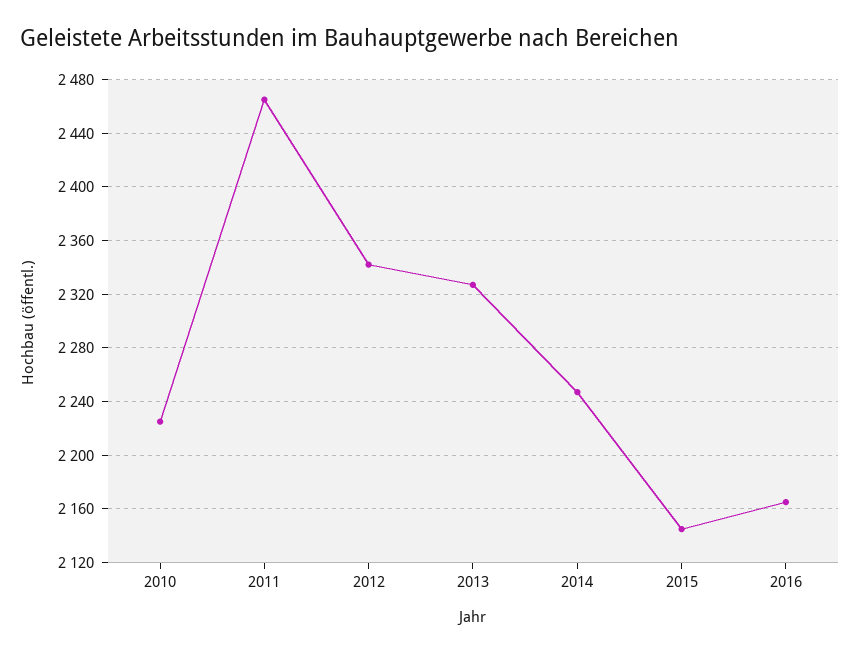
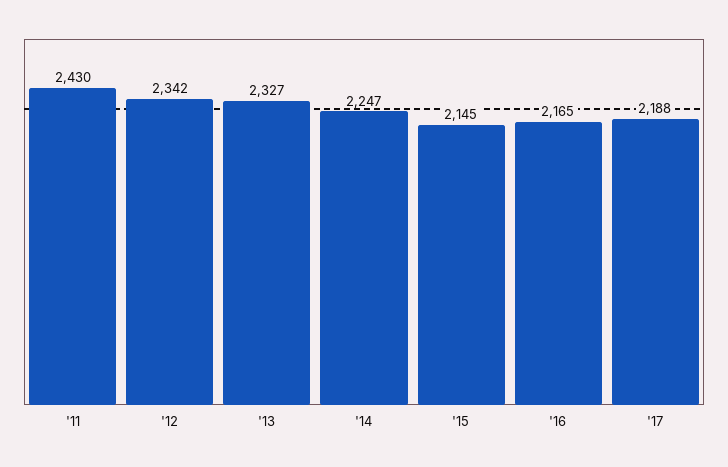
2010: 2225 -> none
2011: 2465 -> 2430
'17: none -> 2188

